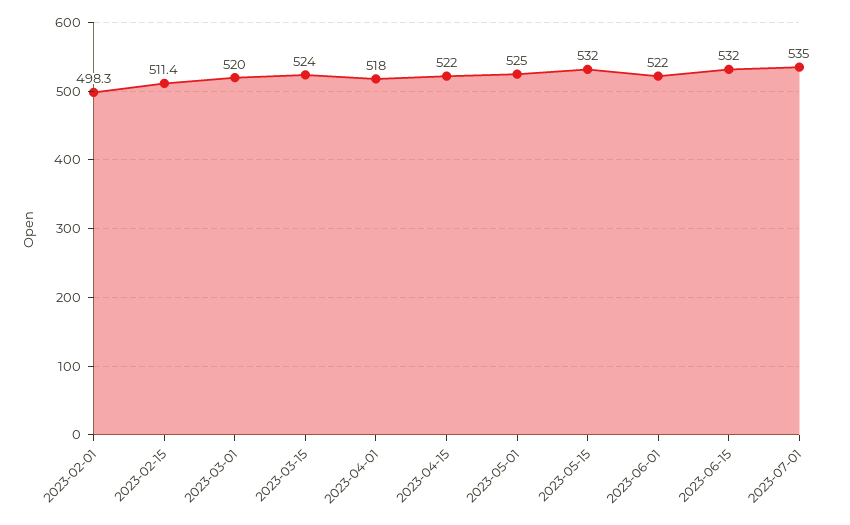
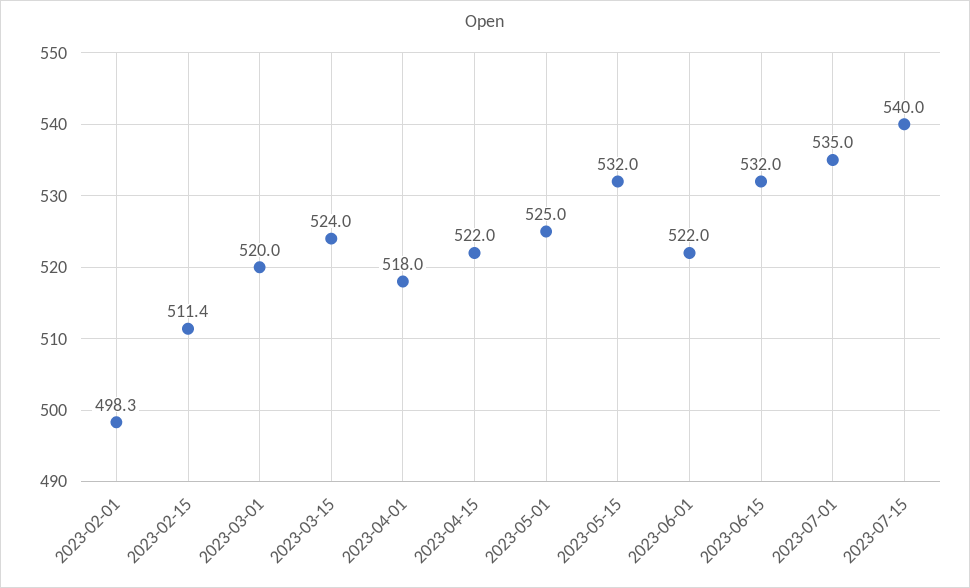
2023-07-15: none -> 540

